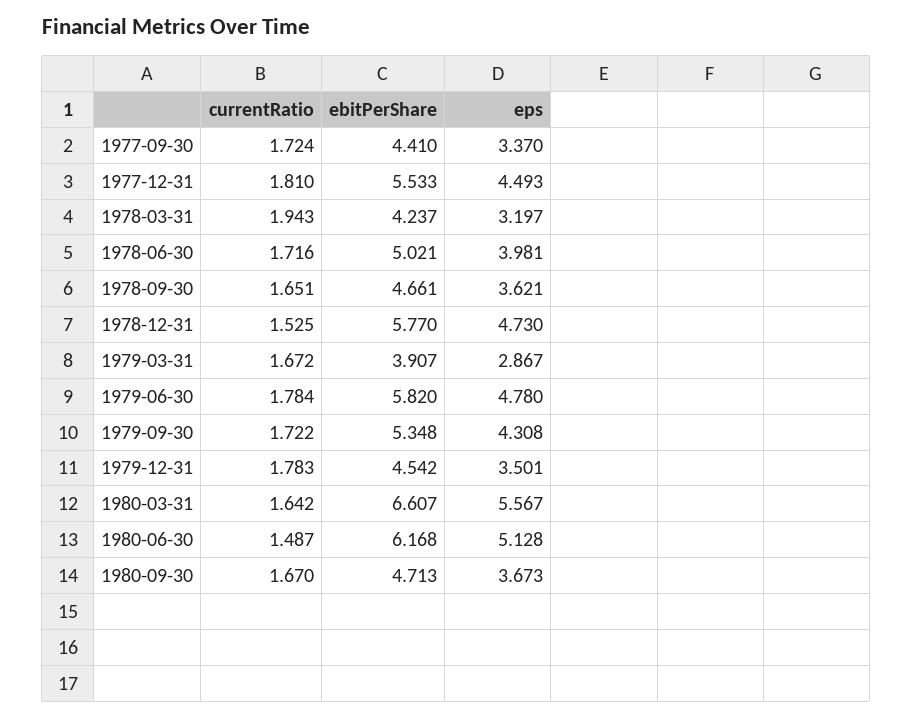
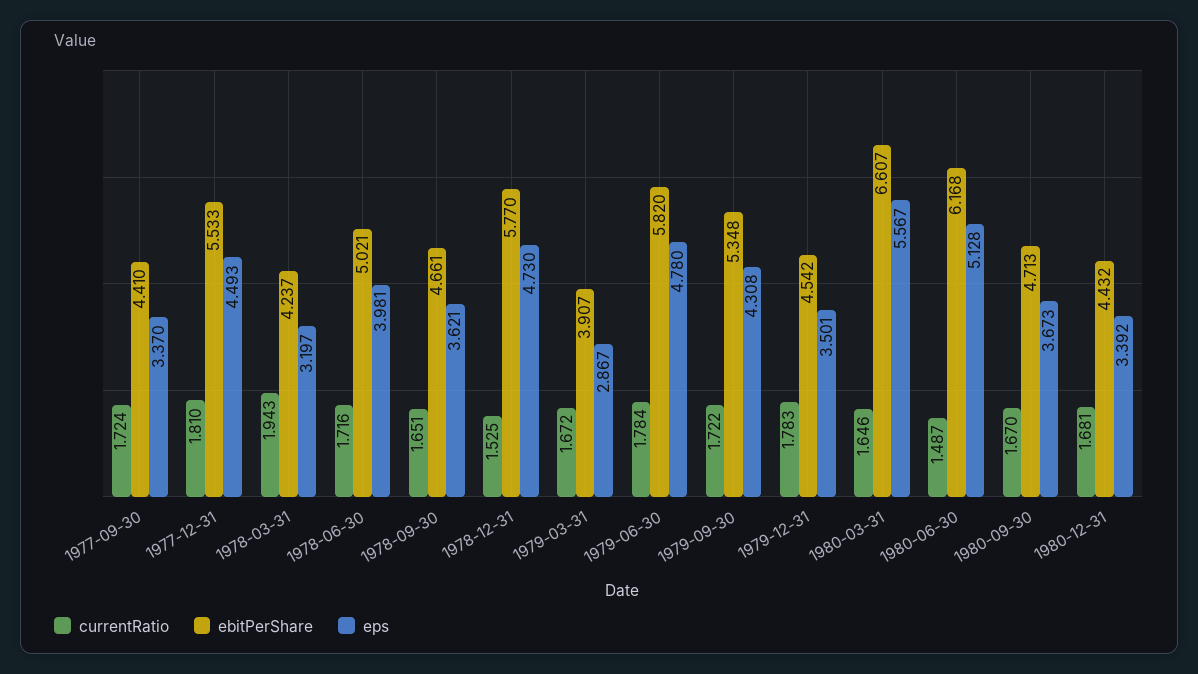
currentRatio, 1980-03-31: 1.642 -> 1.646
currentRatio, 1980-12-31: none -> 1.681
ebitPerShare, 1980-12-31: none -> 4.432
eps, 1980-12-31: none -> 3.392

